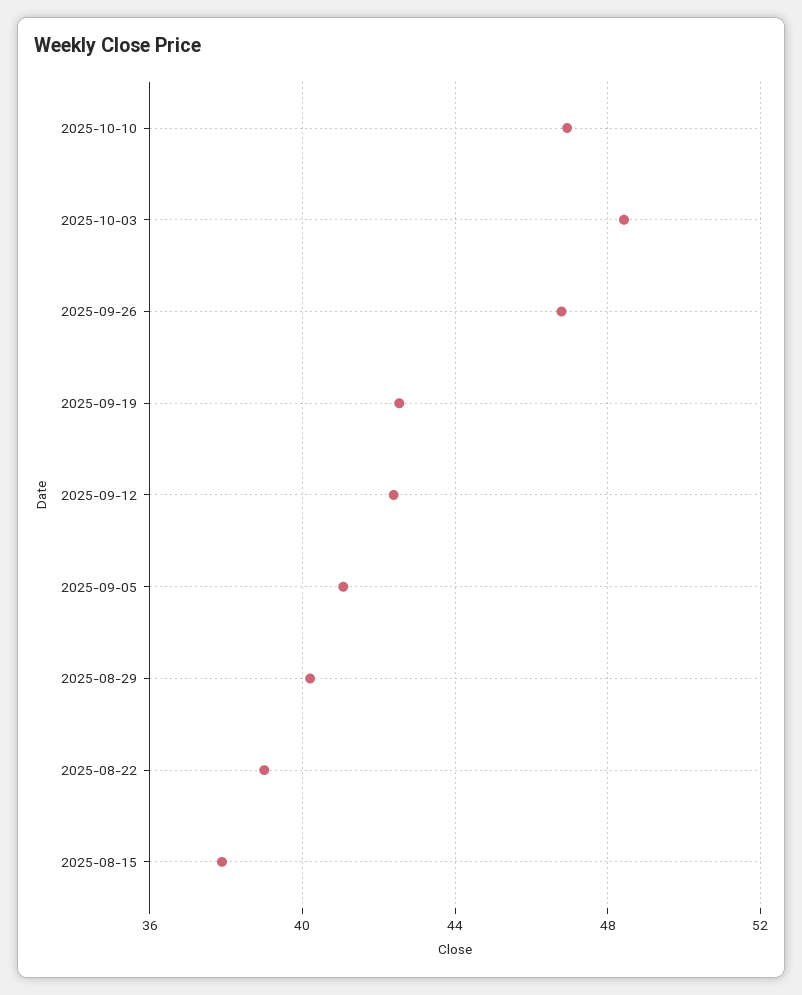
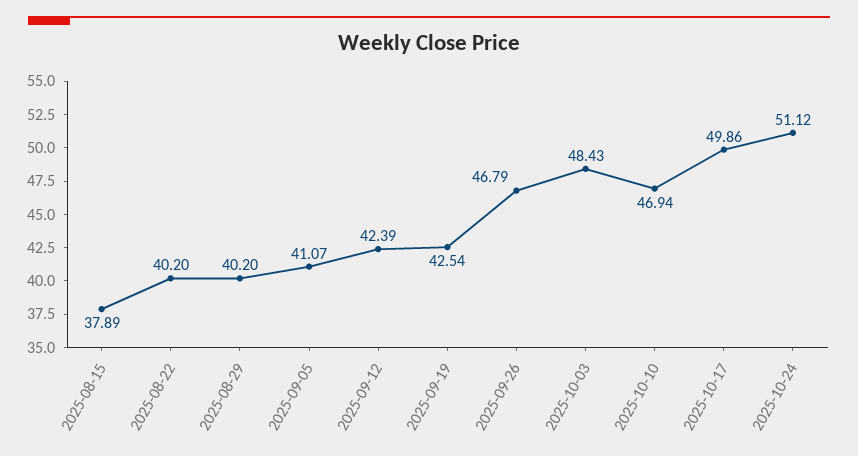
2025-08-22: 39 -> 40.2
2025-10-17: none -> 49.86
2025-10-24: none -> 51.12

